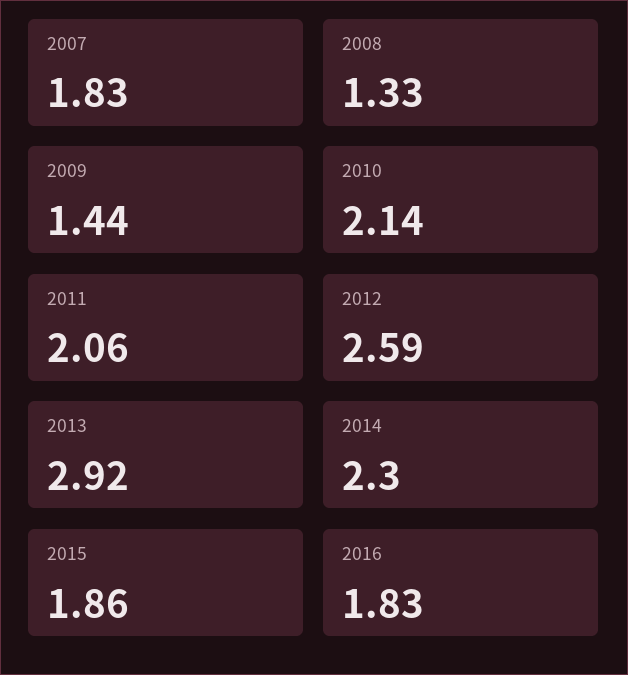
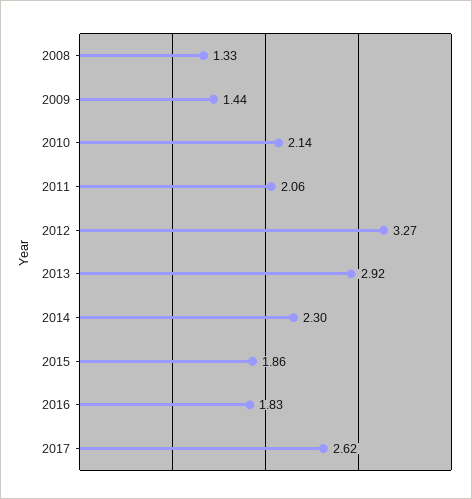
2007: 1.83 -> none
2012: 2.59 -> 3.27
2017: none -> 2.62

